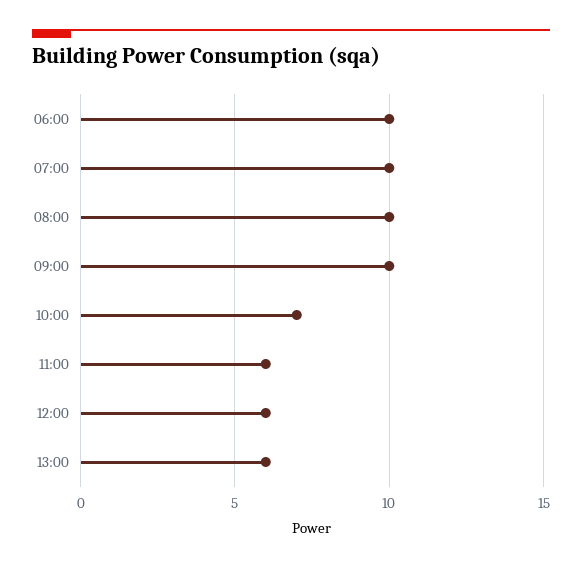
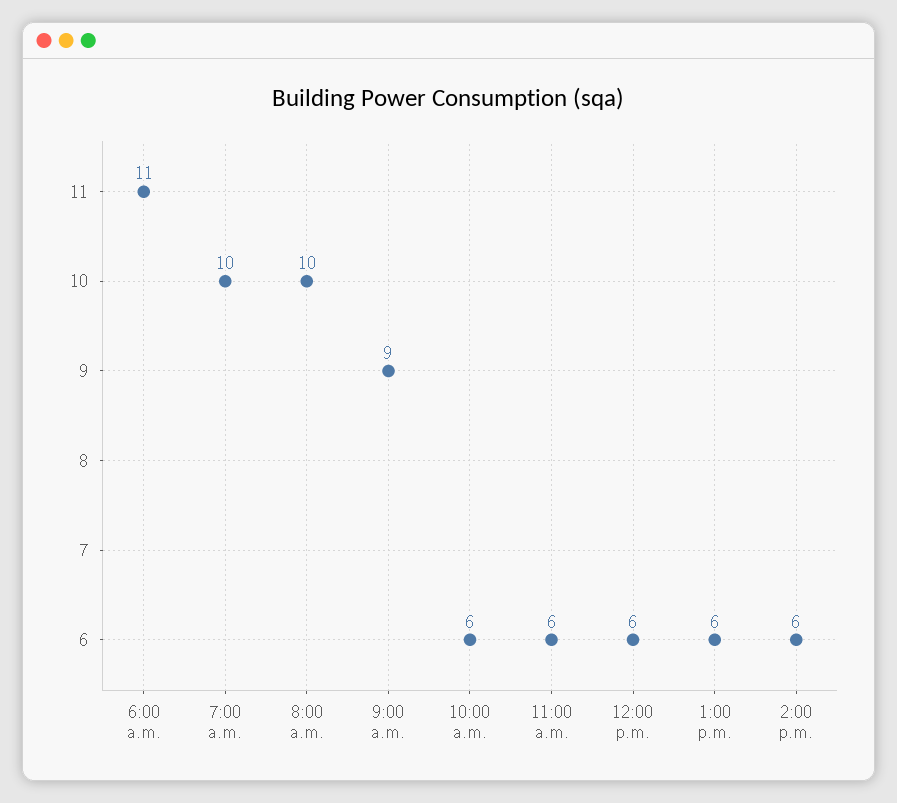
06:00: 10 -> 11
09:00: 10 -> 9
10:00: 7 -> 6
2:00 p.m.: none -> 6

